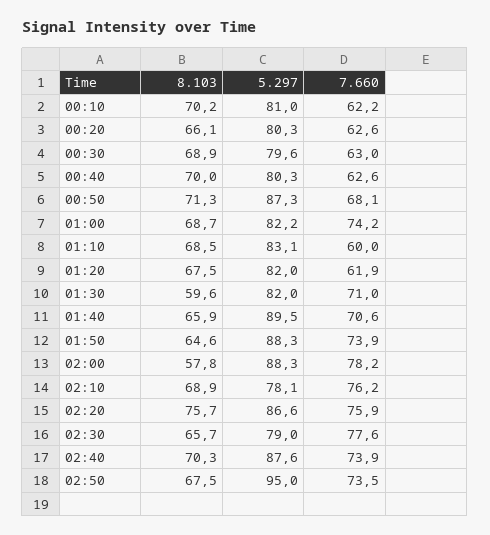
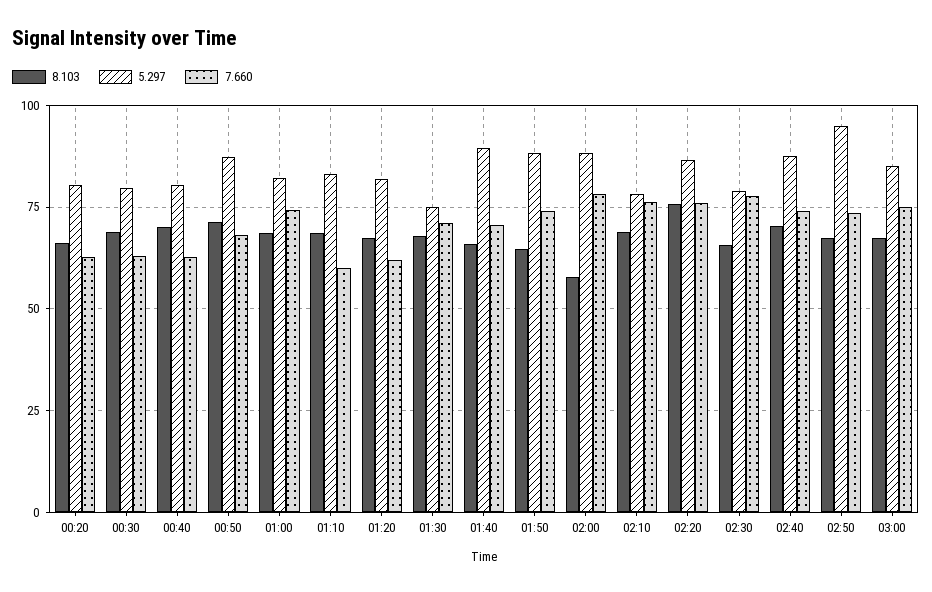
8.103, 00:10: 70.2 -> none
5.297, 00:10: 81 -> none
7.660, 00:10: 62.2 -> none
8.103, 01:30: 59.6 -> 67.5
5.297, 01:30: 82 -> 75
8.103, 03:00: none -> 67.5
5.297, 03:00: none -> 85
7.660, 03:00: none -> 75

